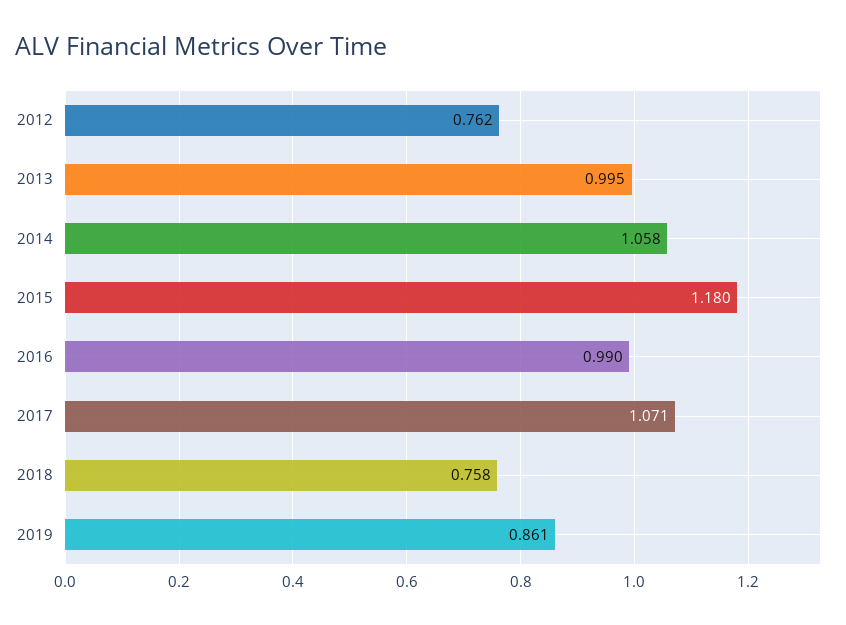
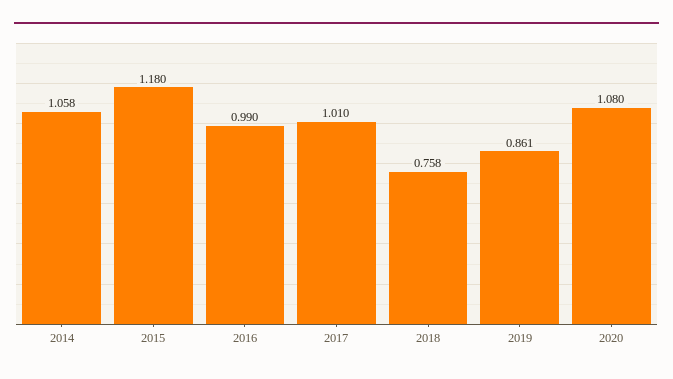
2012: 0.762 -> none
2013: 0.995 -> none
2017: 1.071 -> 1.01
2020: none -> 1.08

